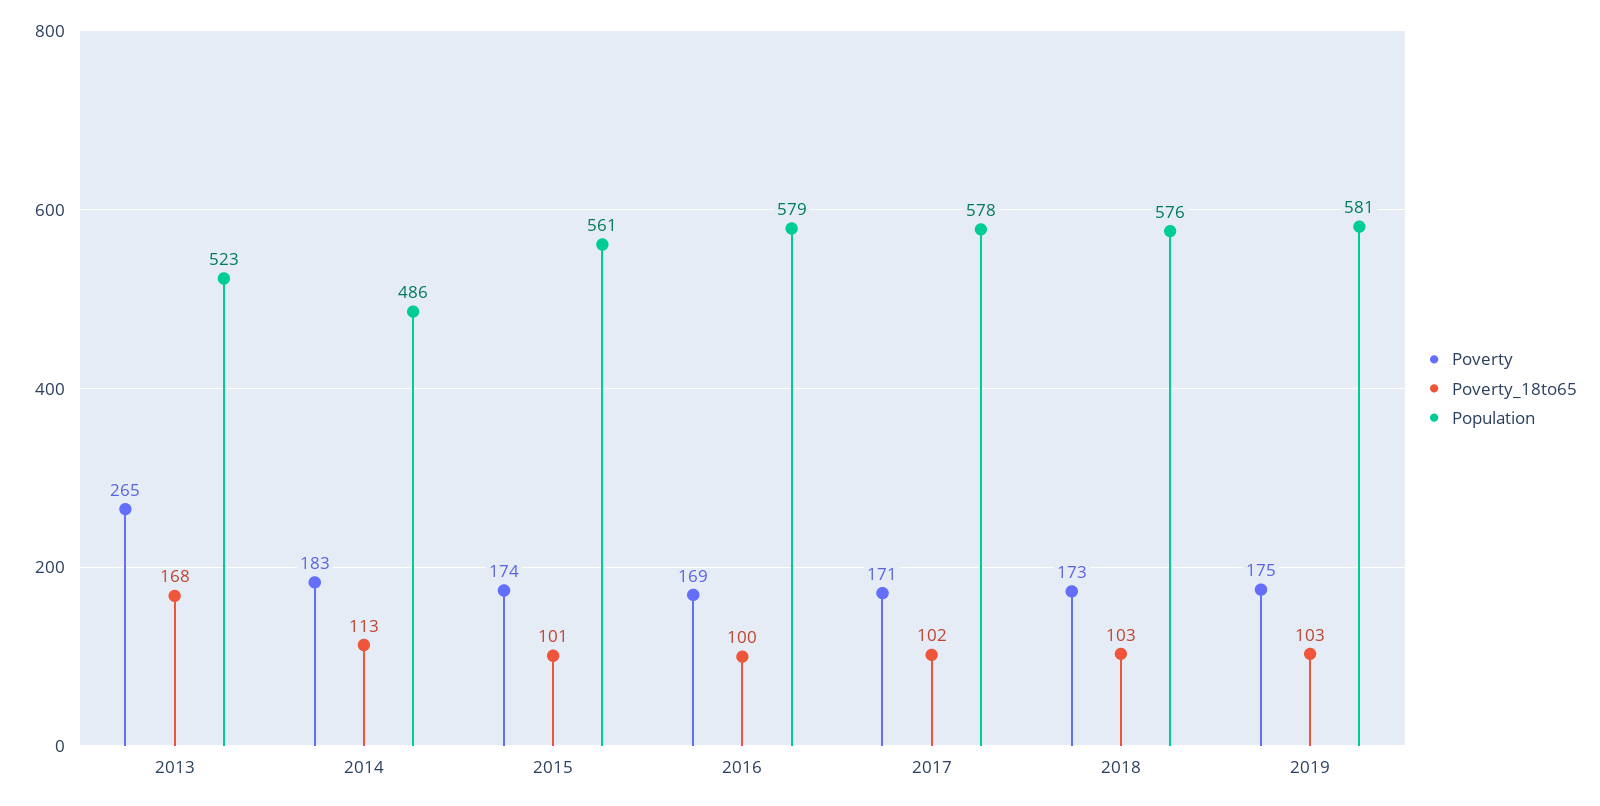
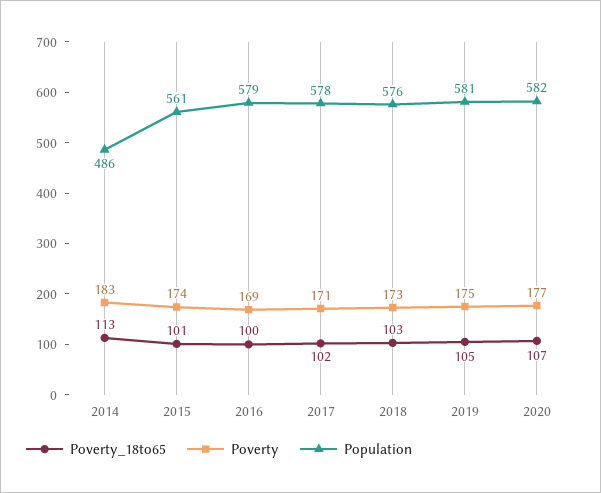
Poverty, 2013: 265 -> none
Poverty_18to65, 2013: 168 -> none
Population, 2013: 523 -> none
Poverty_18to65, 2019: 103 -> 105
Poverty_18to65, 2020: none -> 107
Poverty, 2020: none -> 177
Population, 2020: none -> 582

